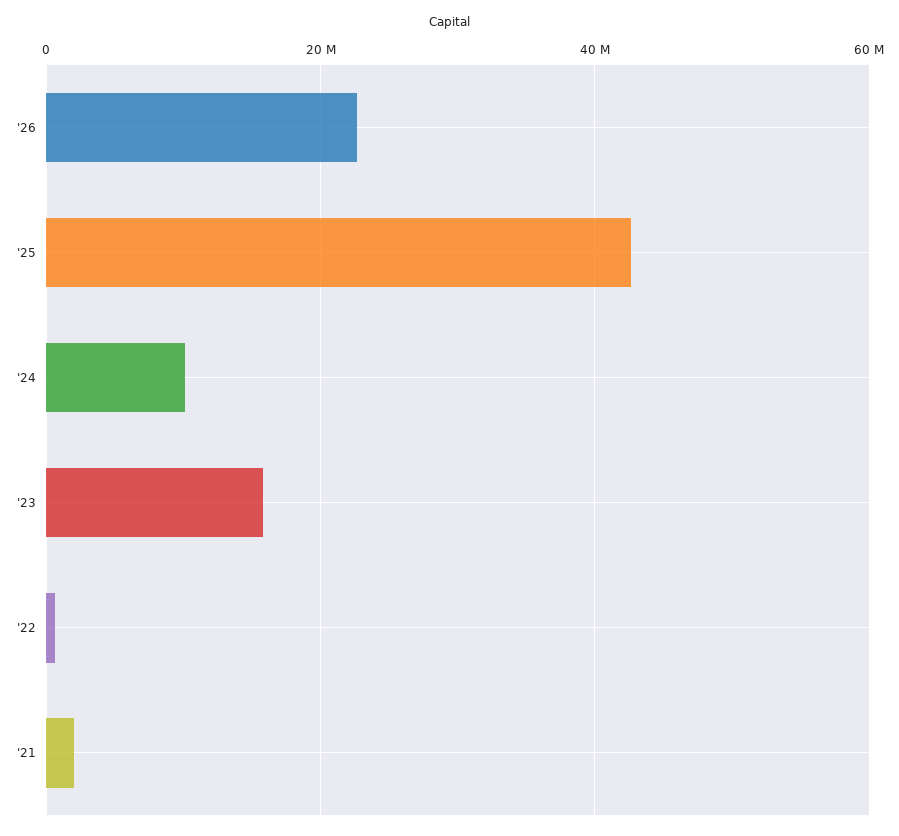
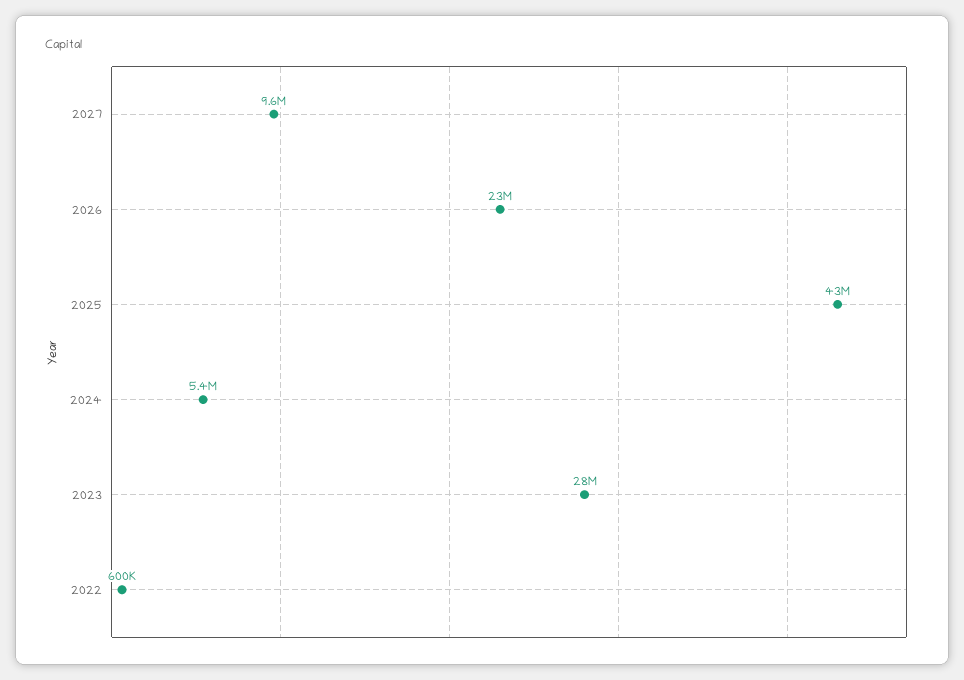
'24: 10000000 -> 5400000
'23: 16000000 -> 28000000
'21: 2000000 -> none
2027: none -> 9600000

